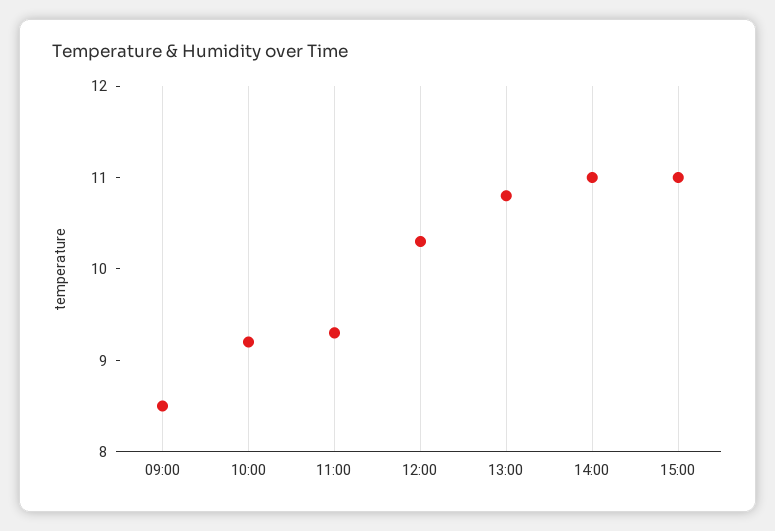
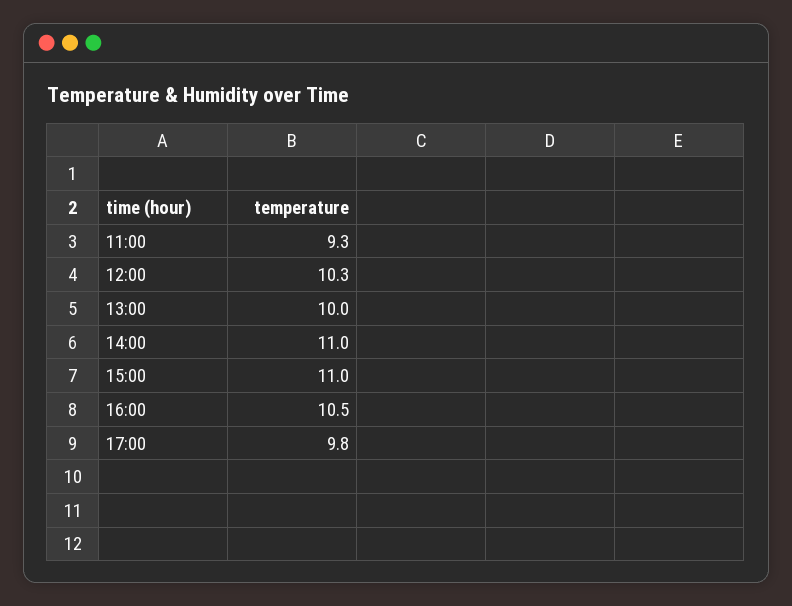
09:00: 8.5 -> none
10:00: 9.2 -> none
13:00: 10.8 -> 10
16:00: none -> 10.5
17:00: none -> 9.8

